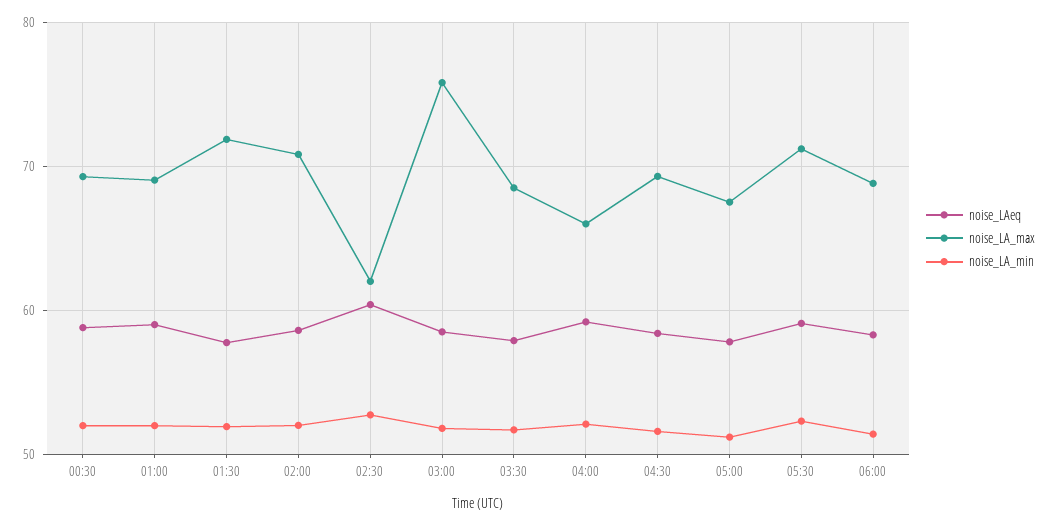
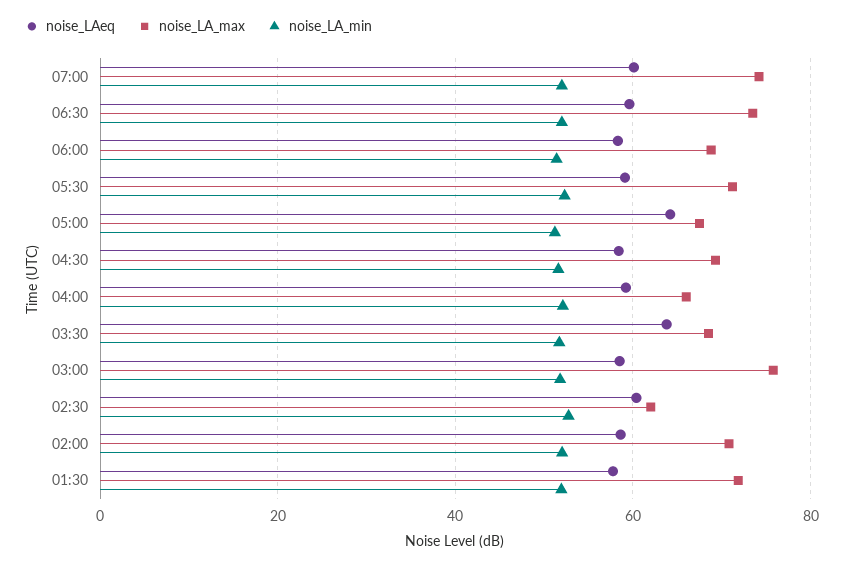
noise_LAeq, 00:30: 59 -> none
noise_LA_max, 00:30: 69 -> none
noise_LA_min, 00:30: 52 -> none
noise_LAeq, 01:00: 59 -> none
noise_LA_max, 01:00: 69 -> none
noise_LA_min, 01:00: 52 -> none
noise_LAeq, 03:30: 58 -> 64
noise_LAeq, 05:00: 58 -> 64
noise_LAeq, 07:00: none -> 60
noise_LA_max, 07:00: none -> 74
noise_LA_min, 07:00: none -> 52
noise_LAeq, 06:30: none -> 60
noise_LA_max, 06:30: none -> 74
noise_LA_min, 06:30: none -> 52

